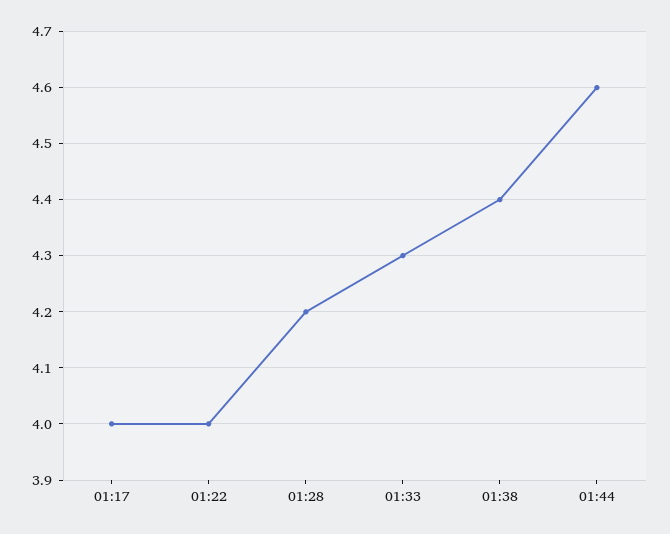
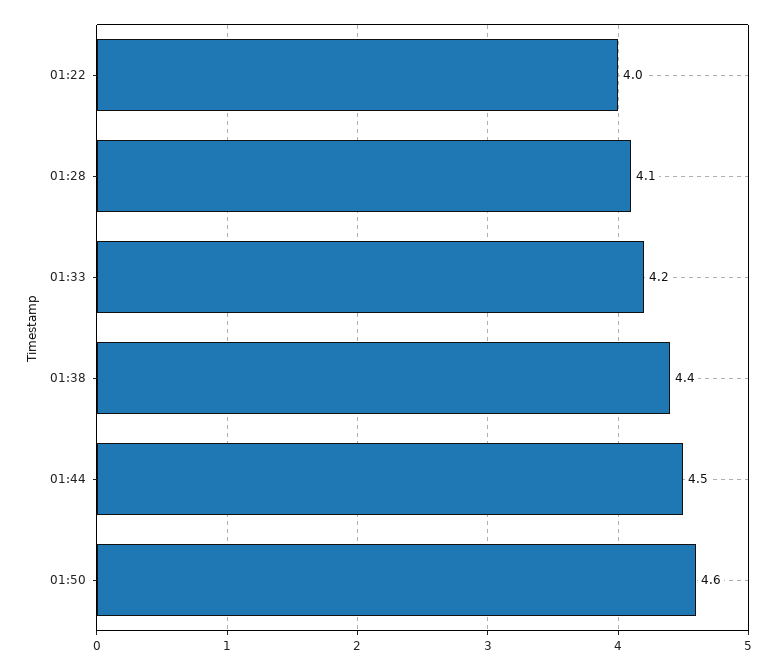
01:17: 4 -> none
01:28: 4.2 -> 4.1
01:33: 4.3 -> 4.2
01:44: 4.6 -> 4.5
01:50: none -> 4.6

